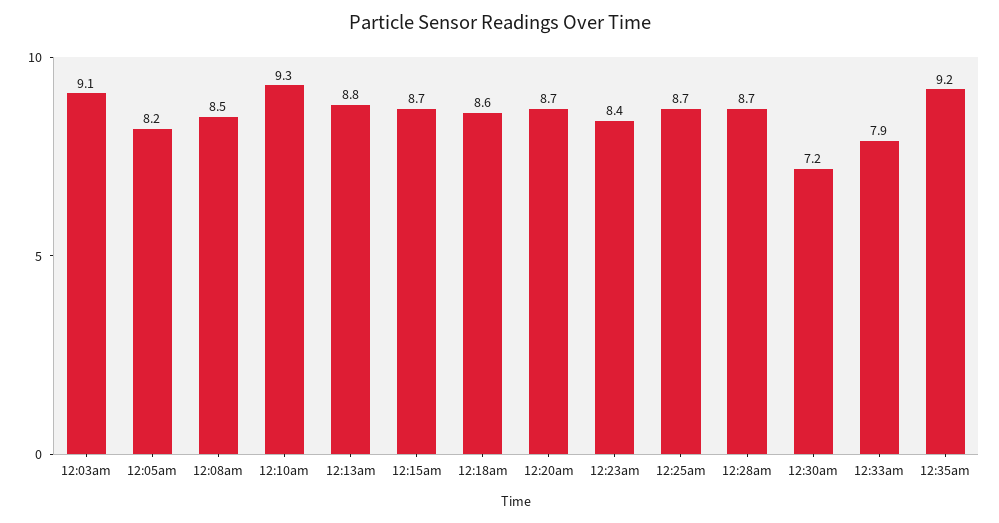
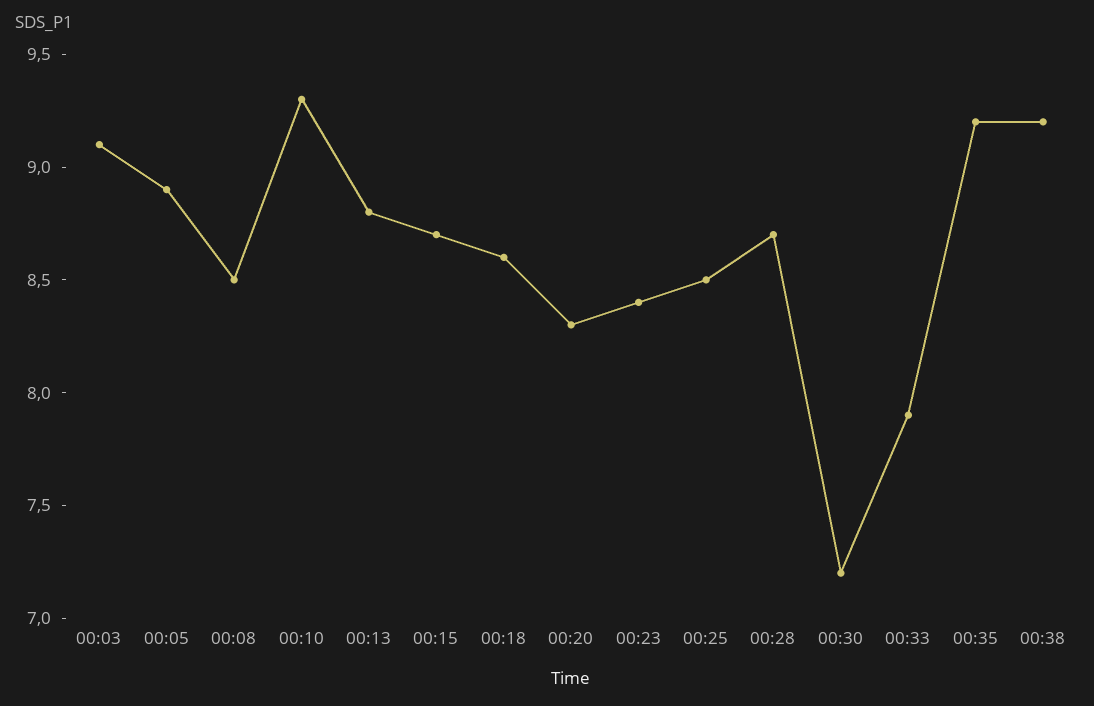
12:05am: 8.2 -> 8.9
12:20am: 8.7 -> 8.3
12:25am: 8.7 -> 8.5
00:38: none -> 9.2

